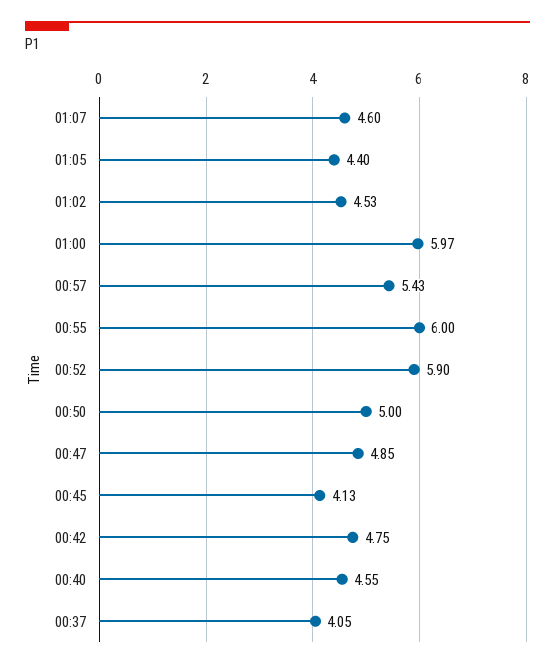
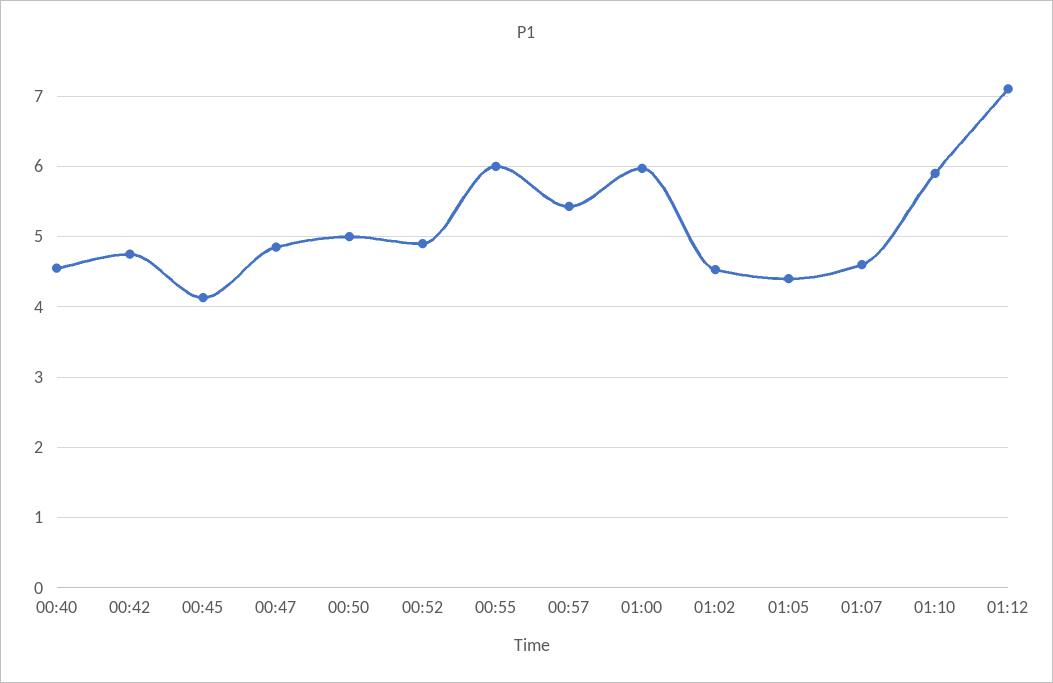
00:52: 5.9 -> 4.9
00:37: 4.05 -> none
01:10: none -> 5.9
01:12: none -> 7.1

